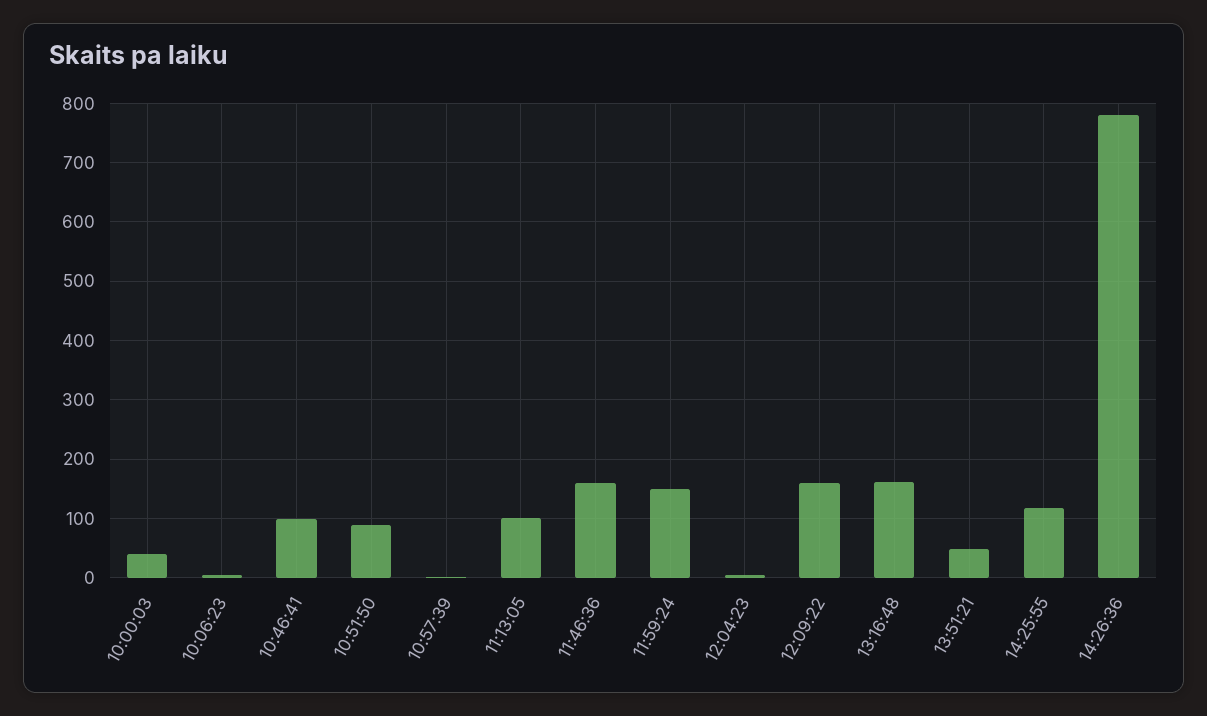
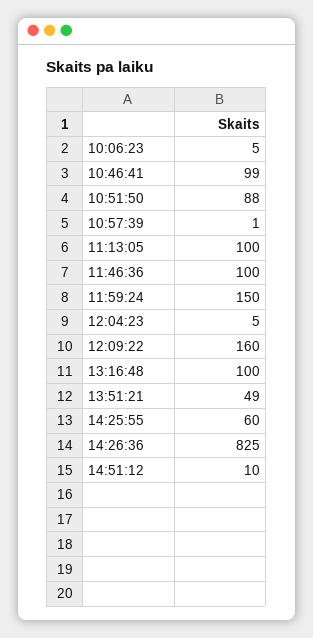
10:00:03: 40 -> none
11:46:36: 160 -> 100
13:16:48: 160 -> 100
14:25:55: 120 -> 60
14:26:36: 780 -> 825
14:51:12: none -> 10

